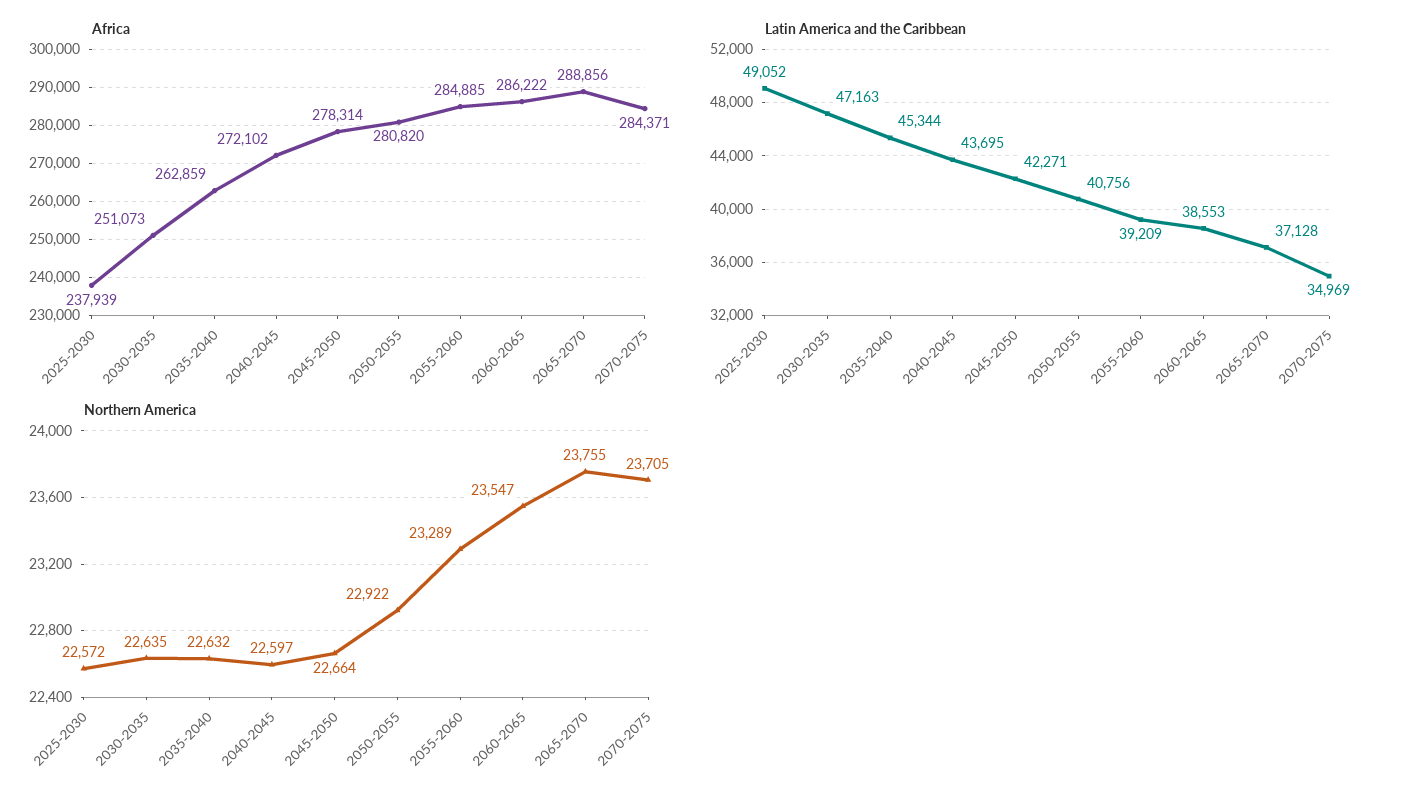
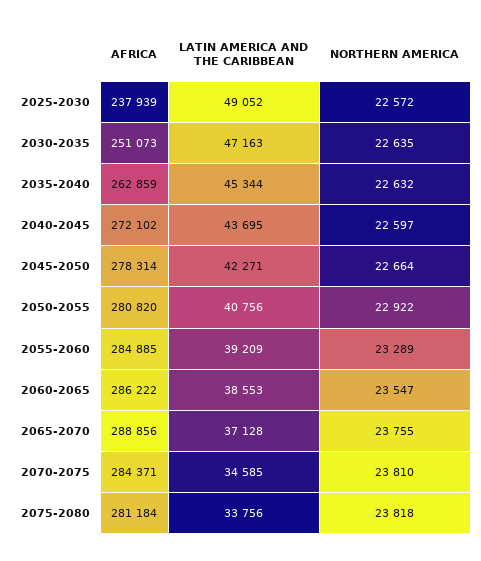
Latin America and the Caribbean, 2070-2075: 34969 -> 34585
Northern America, 2070-2075: 23705 -> 23810
Africa, 2075-2080: none -> 281184
Latin America and the Caribbean, 2075-2080: none -> 33756
Northern America, 2075-2080: none -> 23818

